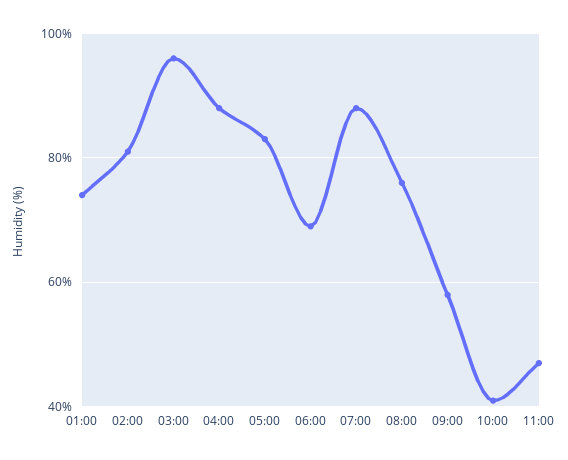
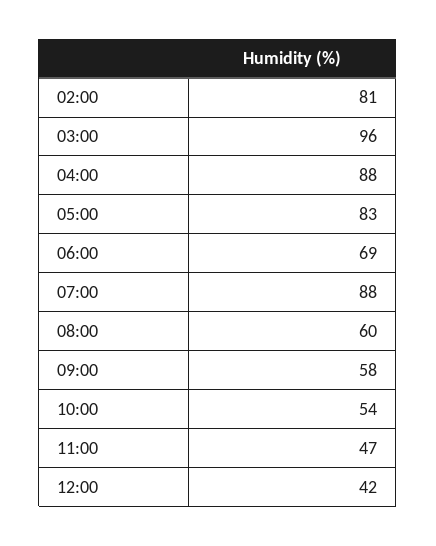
01:00: 75 -> none
08:00: 75 -> 60
10:00: 40 -> 54
12:00: none -> 42

